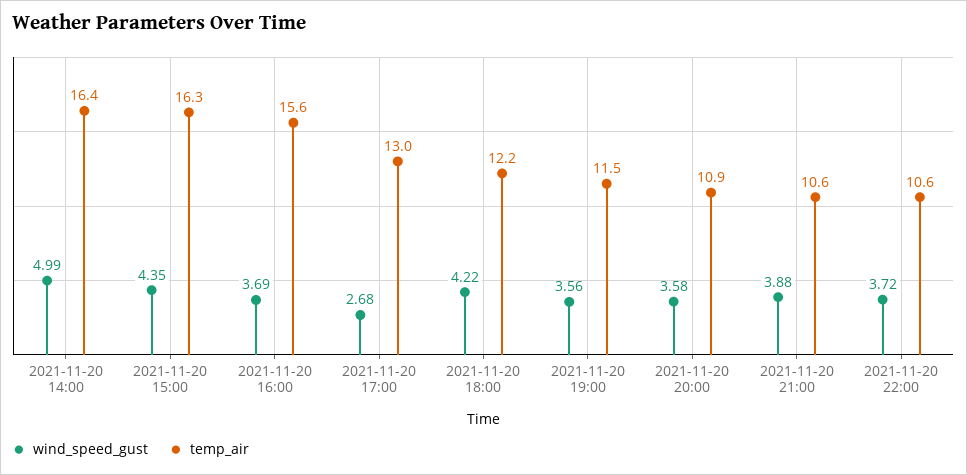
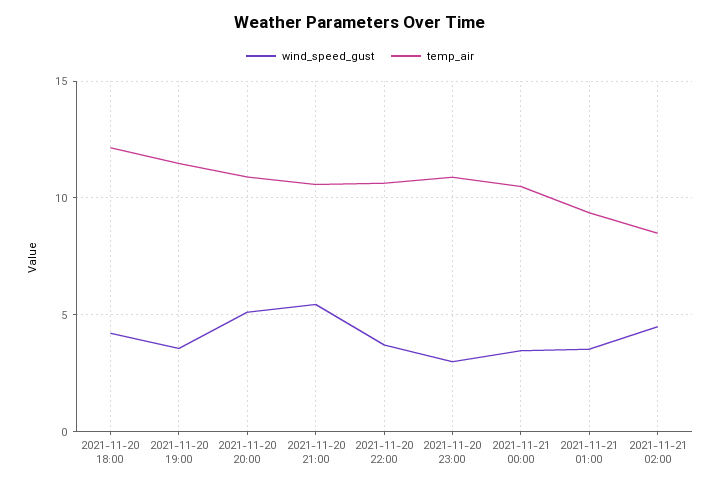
wind_speed_gust, 2021-11-20 14:00: 4.99 -> none
temp_air, 2021-11-20 14:00: 16.4 -> none
wind_speed_gust, 2021-11-20 15:00: 4.35 -> none
temp_air, 2021-11-20 15:00: 16.3 -> none
wind_speed_gust, 2021-11-20 16:00: 3.69 -> none
temp_air, 2021-11-20 16:00: 15.6 -> none
wind_speed_gust, 2021-11-20 17:00: 2.68 -> none
temp_air, 2021-11-20 17:00: 13 -> none
wind_speed_gust, 2021-11-20 20:00: 3.58 -> 5
wind_speed_gust, 2021-11-20 21:00: 3.88 -> 5.5
wind_speed_gust, 2021-11-20 23:00: none -> 3
temp_air, 2021-11-20 23:00: none -> 11
wind_speed_gust, 2021-11-21 00:00: none -> 3.5
temp_air, 2021-11-21 00:00: none -> 10.5
wind_speed_gust, 2021-11-21 01:00: none -> 3.5
temp_air, 2021-11-21 01:00: none -> 9.5
wind_speed_gust, 2021-11-21 02:00: none -> 4.5
temp_air, 2021-11-21 02:00: none -> 8.5

